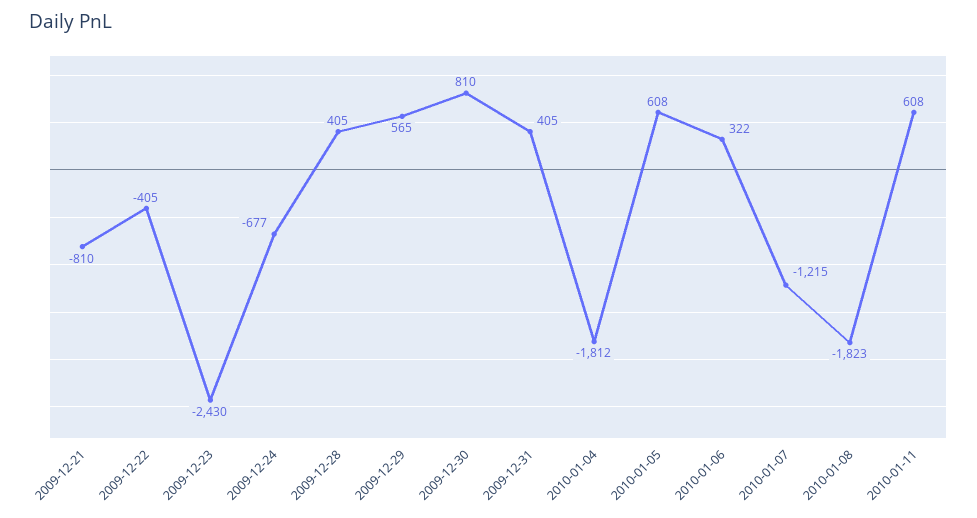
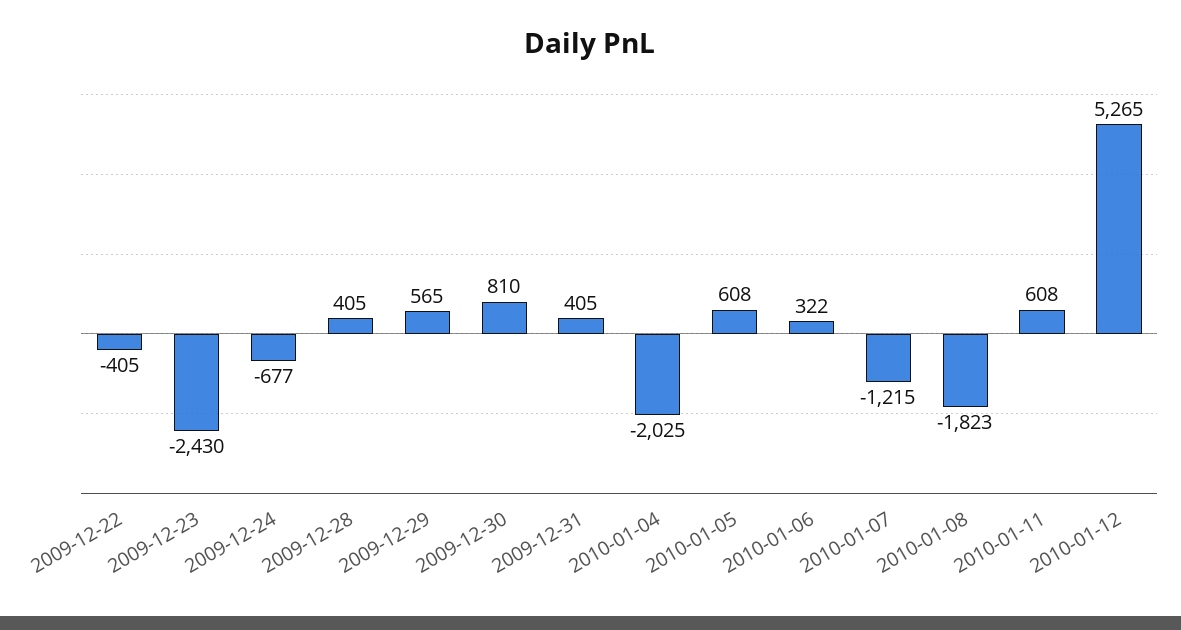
2009-12-21: -810 -> none
2010-01-04: -1812 -> -2025
2010-01-12: none -> 5265

